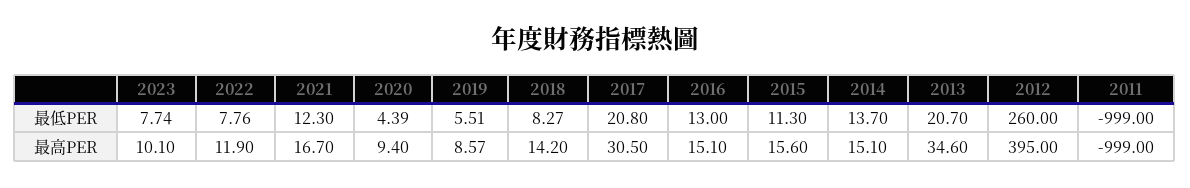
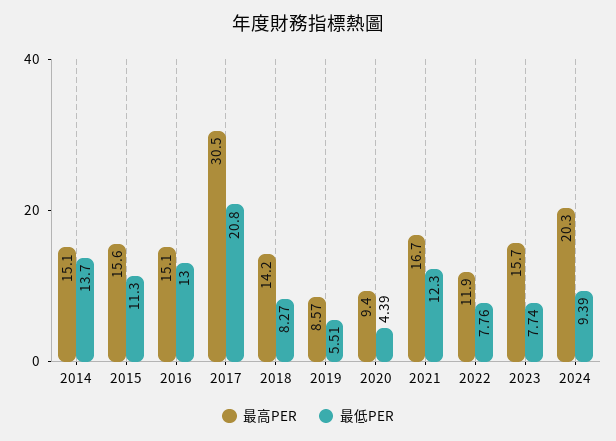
最低PER, 2013: 20.7 -> none
最低PER, 2012: 260 -> none
最低PER, 2011: -999 -> none
最高PER, 2023: 10.1 -> 15.7
最高PER, 2013: 34.6 -> none
最高PER, 2012: 395 -> none
最高PER, 2011: -999 -> none
最高PER, 2024: none -> 20.3
最低PER, 2024: none -> 9.39

